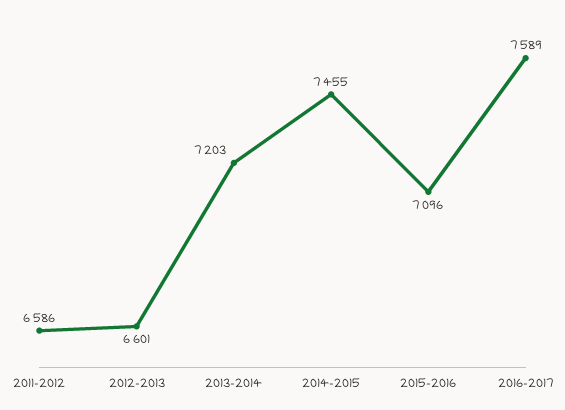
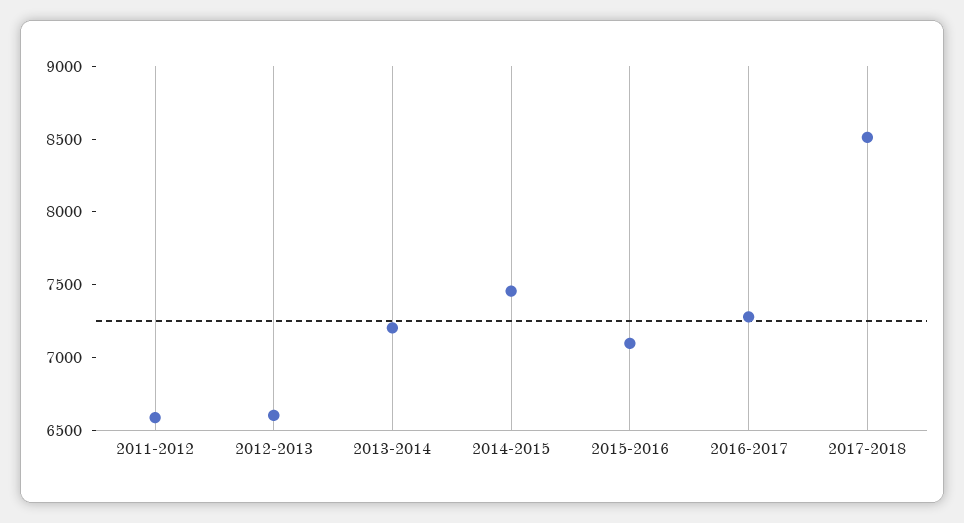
2016-2017: 7589 -> 7300
2017-2018: none -> 8500

